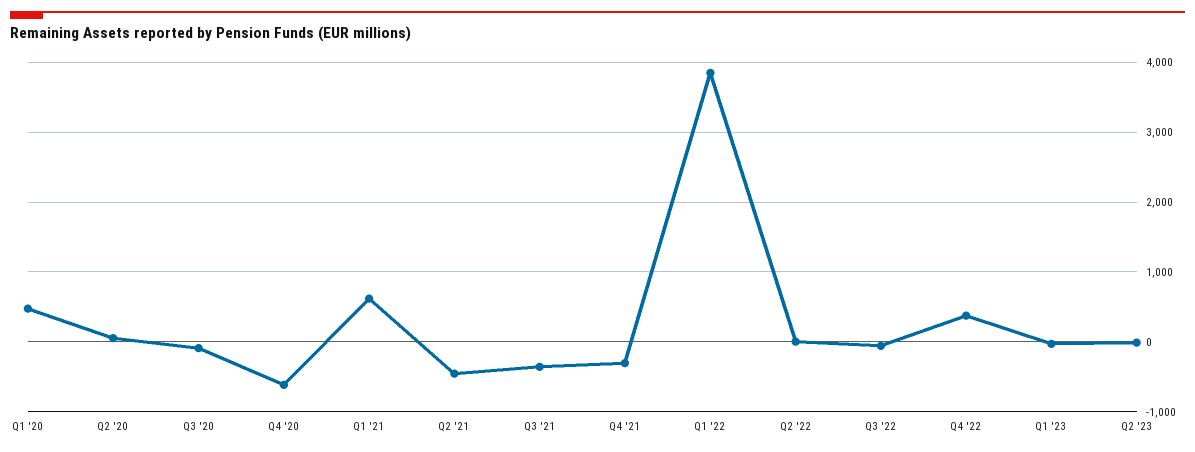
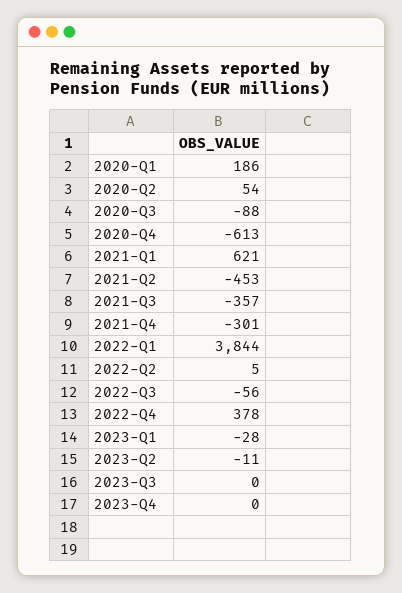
Q1 '20: 500 -> 186
2023-Q3: none -> 0
2023-Q4: none -> 0

